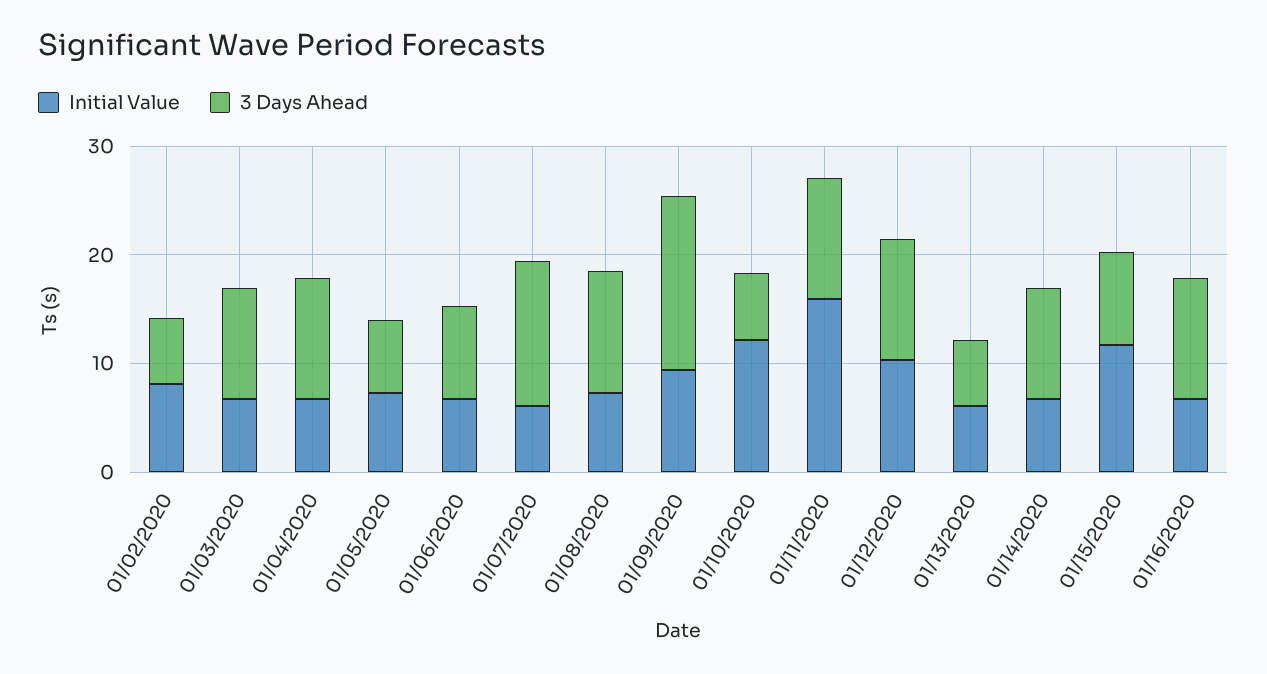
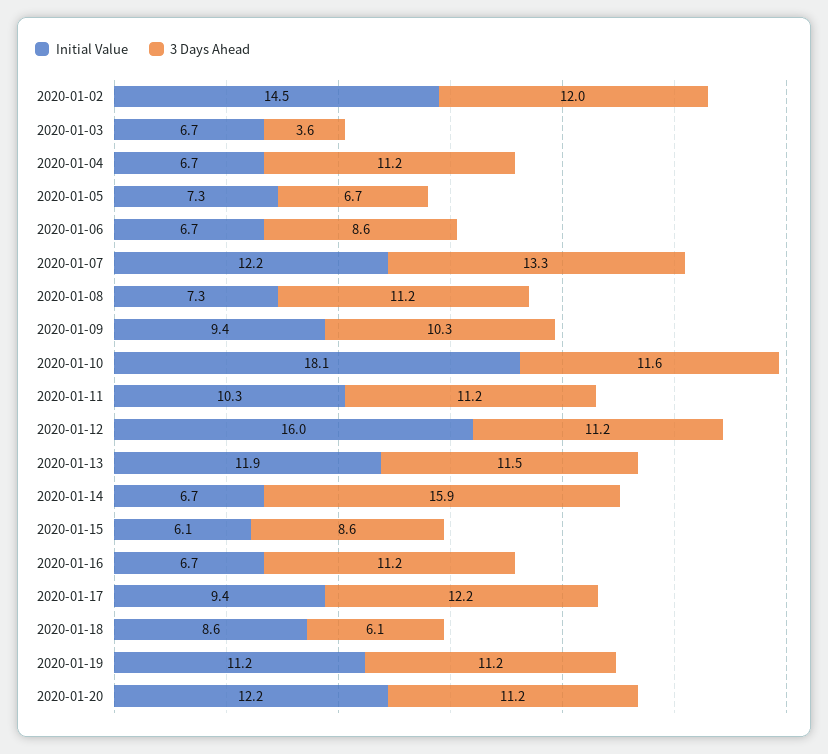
Initial Value, 01/02/2020: 8 -> 14.5
3 Days Ahead, 01/02/2020: 6 -> 12
3 Days Ahead, 01/03/2020: 10 -> 3.6
Initial Value, 01/07/2020: 6 -> 12.2
3 Days Ahead, 01/09/2020: 16 -> 10.3
Initial Value, 01/10/2020: 12 -> 18.1
3 Days Ahead, 01/10/2020: 6 -> 11.6
Initial Value, 01/11/2020: 16 -> 10.3
Initial Value, 01/12/2020: 10 -> 16
Initial Value, 01/13/2020: 6 -> 11.9
3 Days Ahead, 01/13/2020: 6 -> 11.5
3 Days Ahead, 01/14/2020: 10 -> 15.9
Initial Value, 01/15/2020: 12 -> 6.1
Initial Value, 2020-01-17: none -> 9.4
3 Days Ahead, 2020-01-17: none -> 12.2
Initial Value, 2020-01-18: none -> 8.6
3 Days Ahead, 2020-01-18: none -> 6.1
Initial Value, 2020-01-19: none -> 11.2
3 Days Ahead, 2020-01-19: none -> 11.2
Initial Value, 2020-01-20: none -> 12.2
3 Days Ahead, 2020-01-20: none -> 11.2

